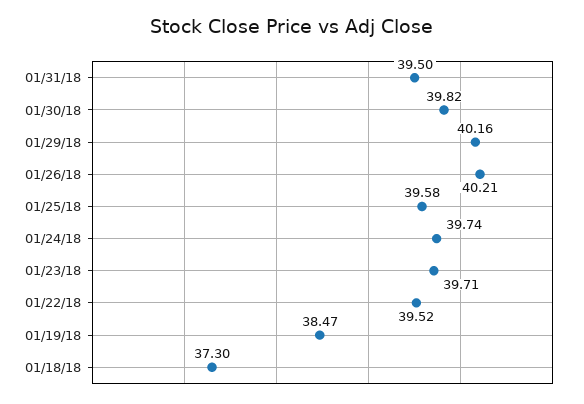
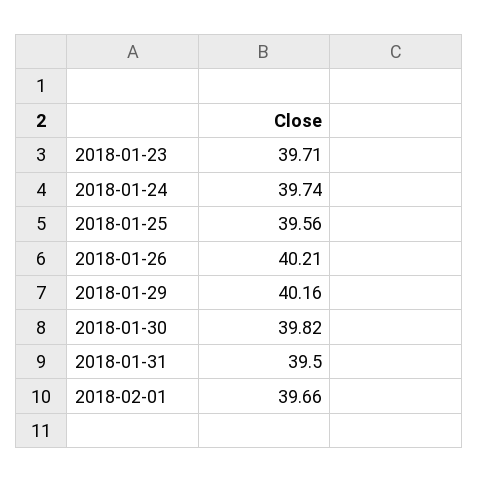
01/25/18: 39.58 -> 39.56
01/22/18: 39.52 -> none
01/19/18: 38.47 -> none
01/18/18: 37.3 -> none
2018-02-01: none -> 39.66

